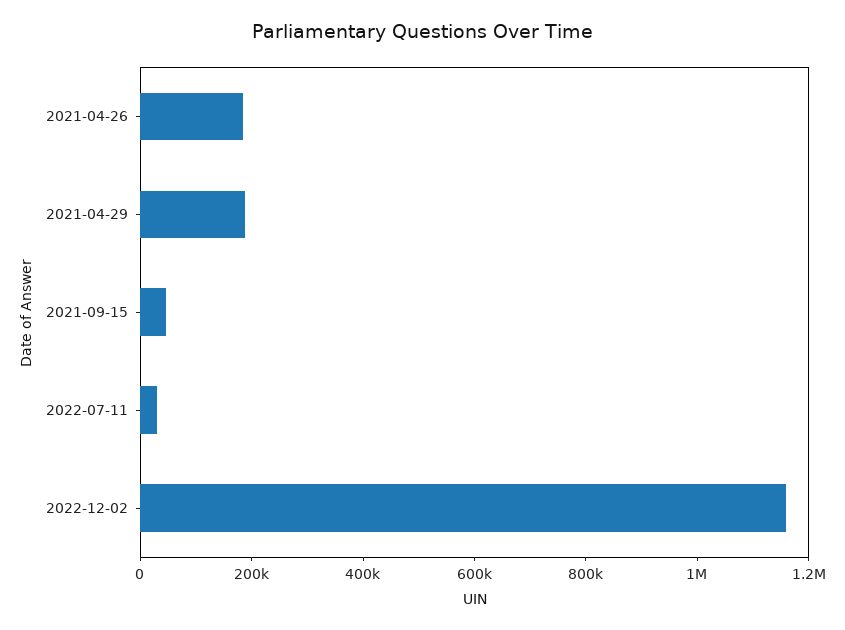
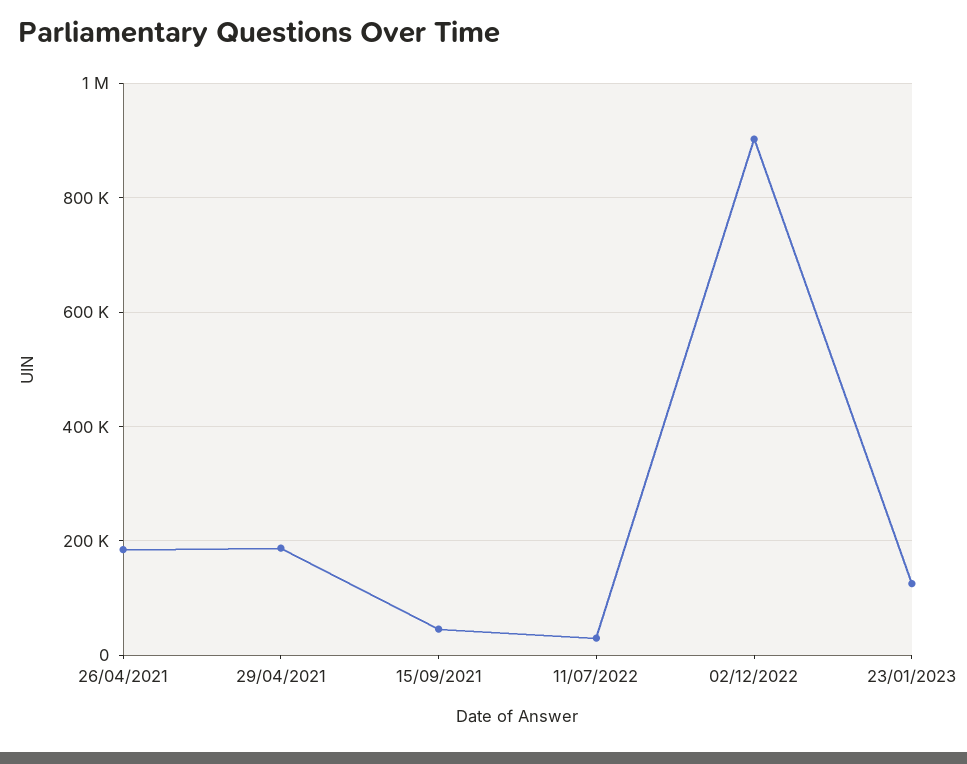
2022-12-02: 1150000 -> 900000
23/01/2023: none -> 120000

